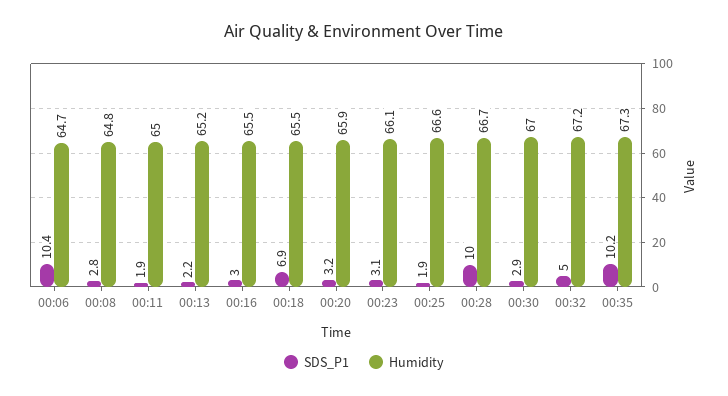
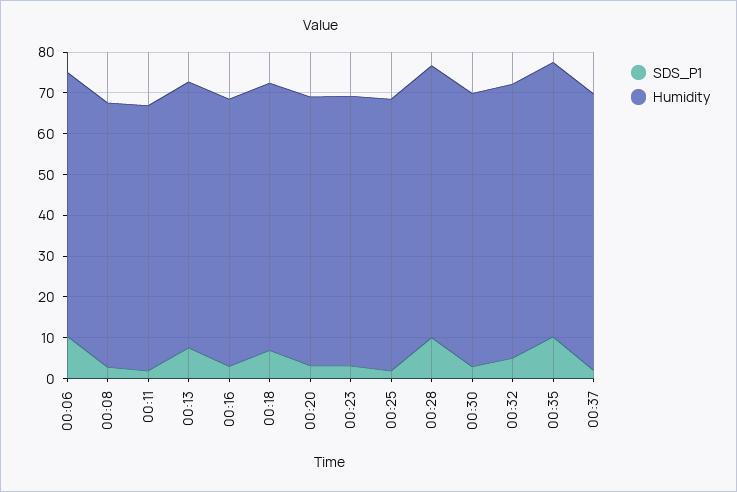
SDS_P1, 00:13: 2.2 -> 8
SDS_P1, 00:37: none -> 2
Humidity, 00:37: none -> 68

